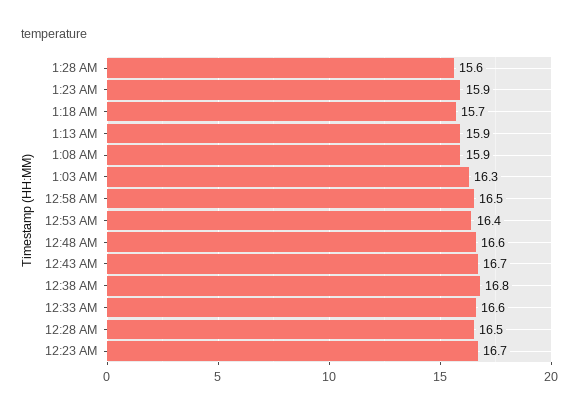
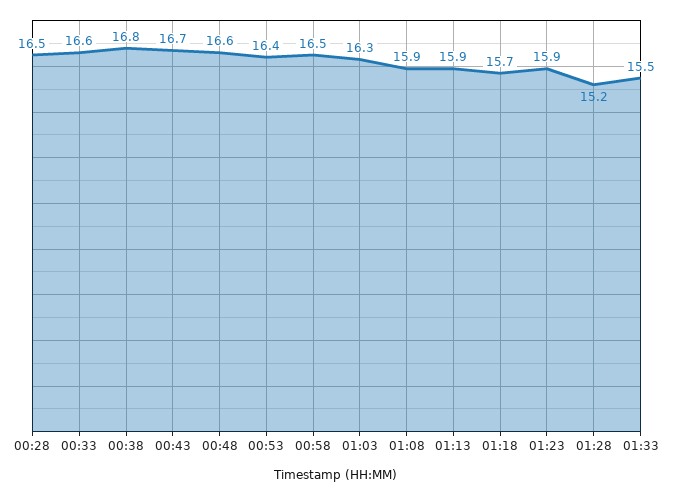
1:28 AM: 15.6 -> 15.2
12:23 AM: 16.7 -> none
01:33: none -> 15.5

